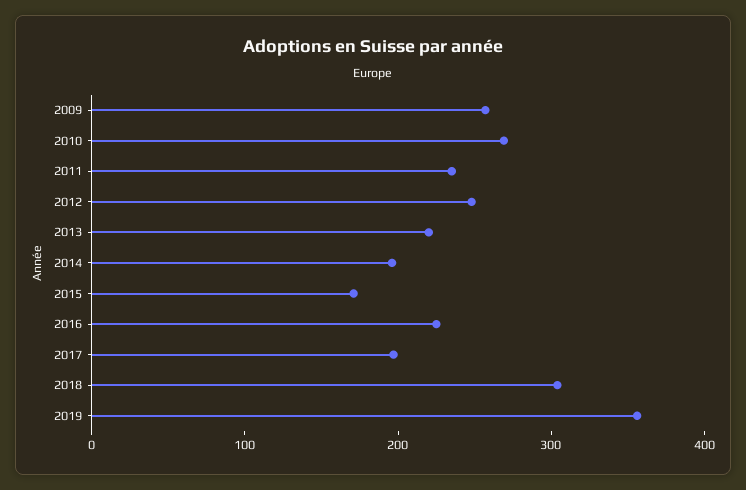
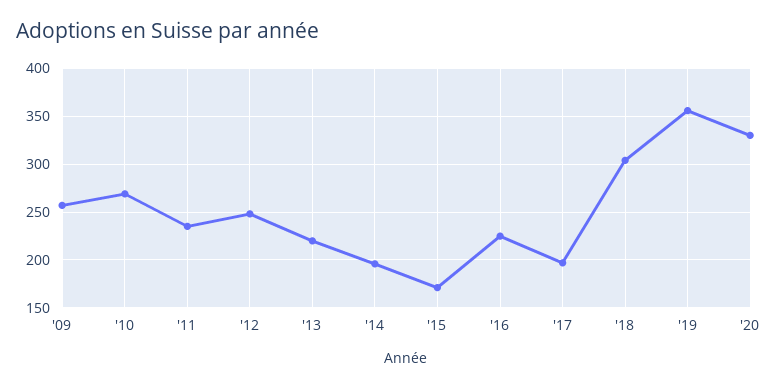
'20: none -> 330

